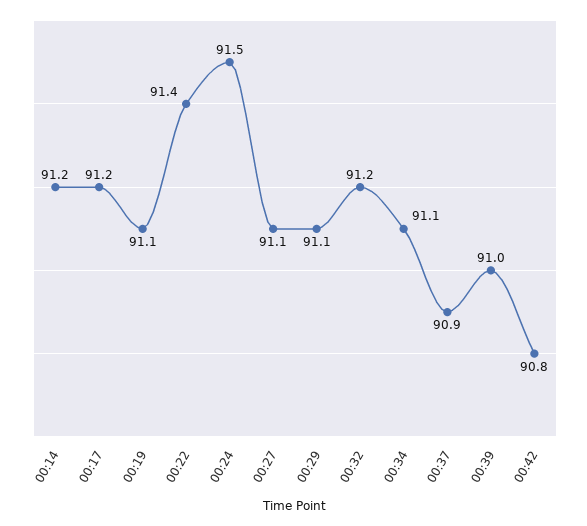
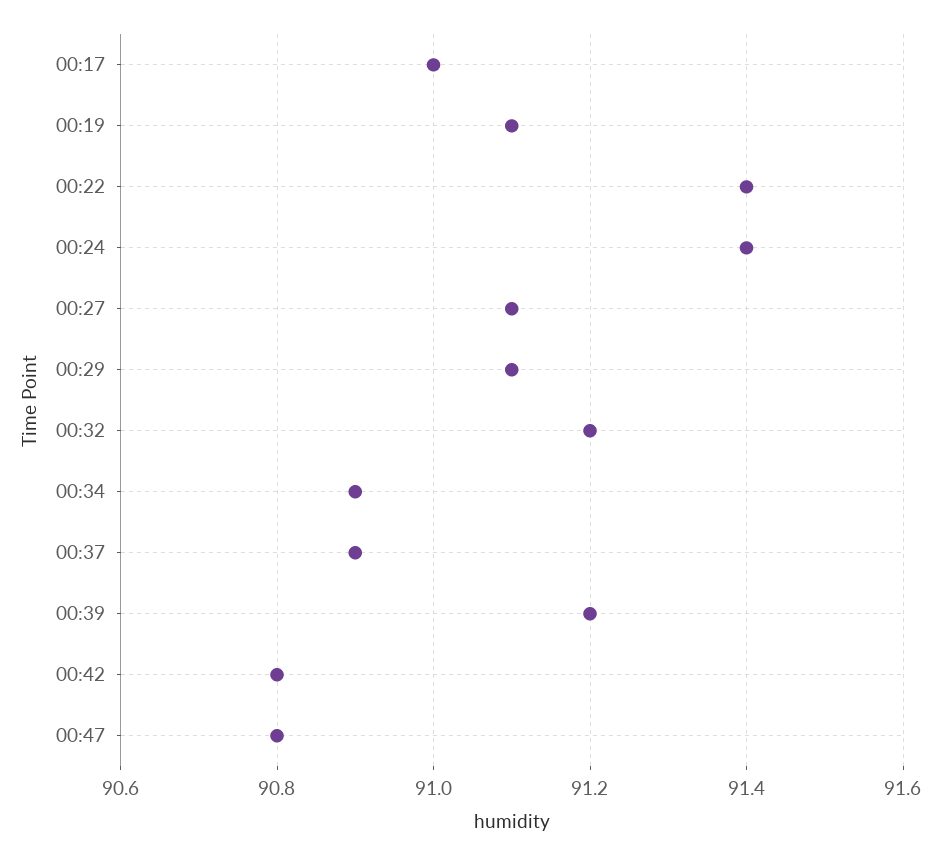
00:14: 91.2 -> none
00:17: 91.2 -> 91
00:24: 91.5 -> 91.4
00:34: 91.1 -> 90.9
00:39: 91 -> 91.2
00:47: none -> 90.8

